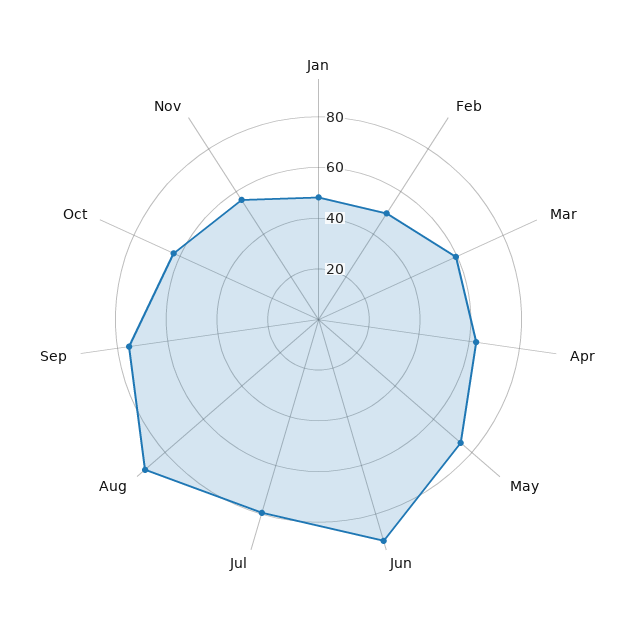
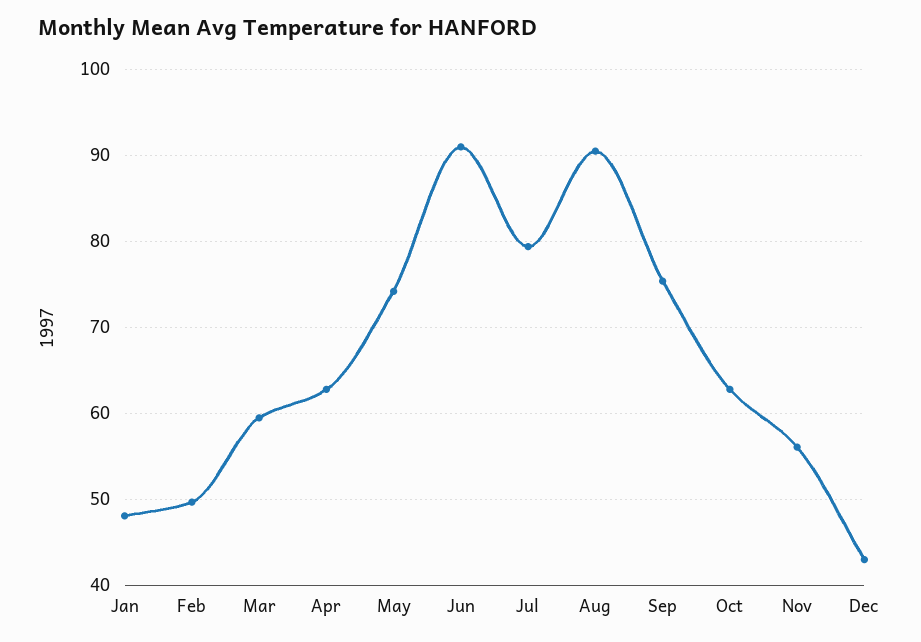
Dec: none -> 43

